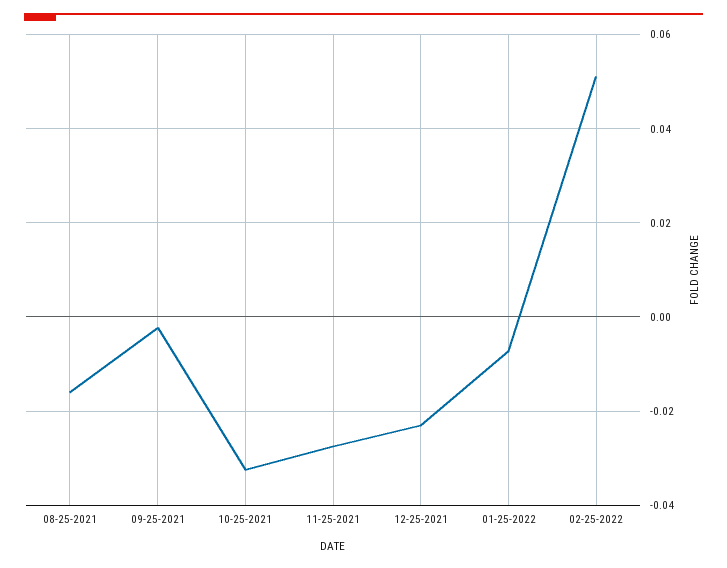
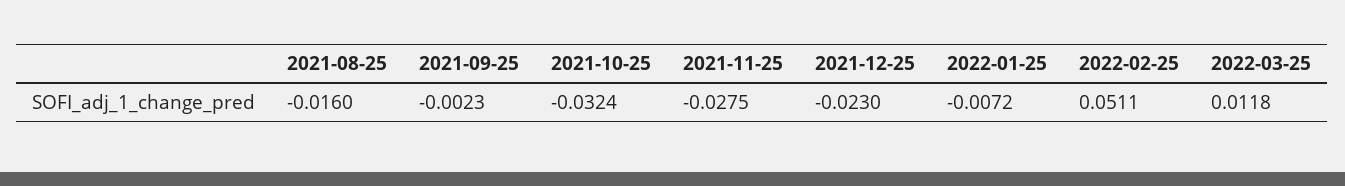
2022-03-25: none -> 0.0118

